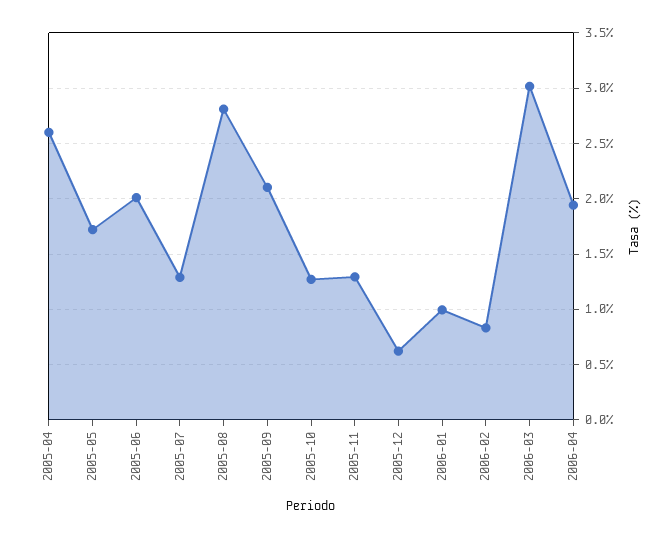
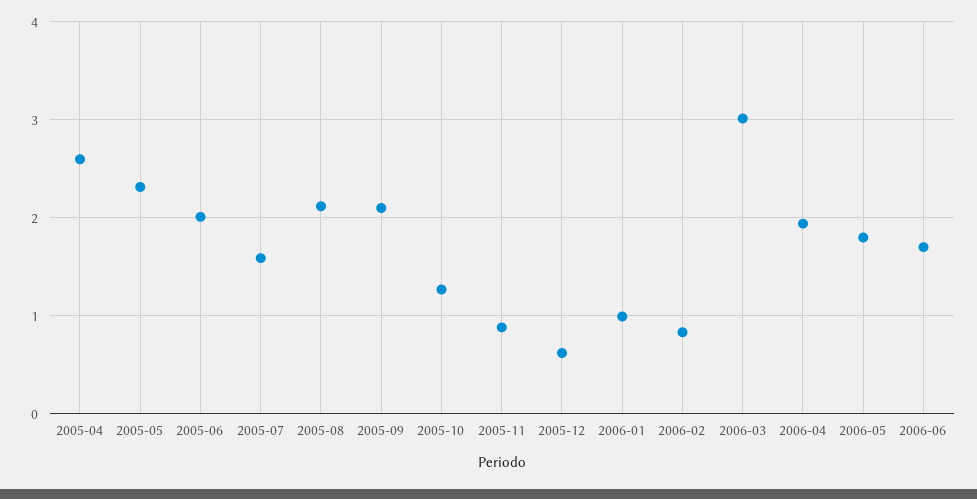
2005-05: 1.7 -> 2.3
2005-07: 1.3 -> 1.6
2005-08: 2.8 -> 2.1
2005-11: 1.3 -> 0.9
2006-05: none -> 1.8
2006-06: none -> 1.7

